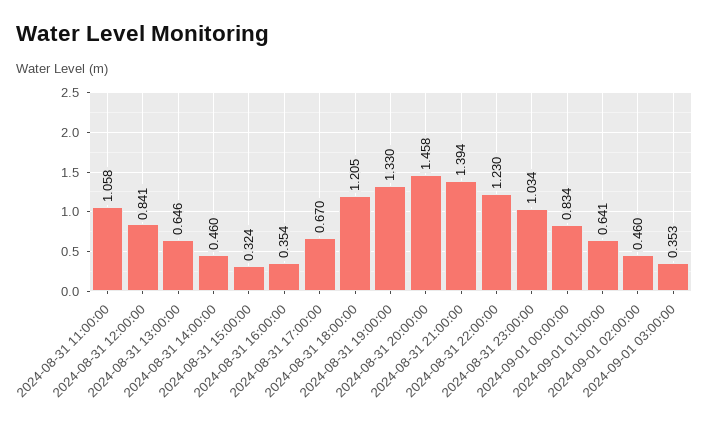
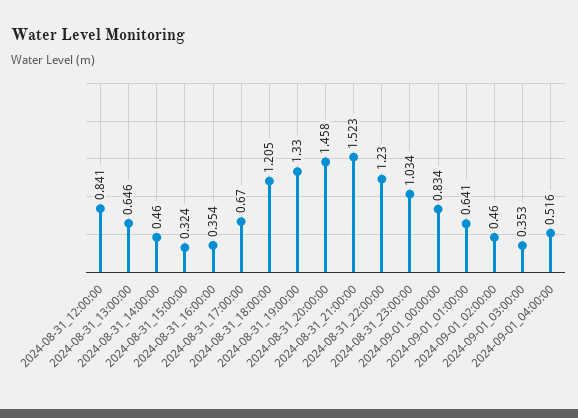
2024-08-31 11:00:00: 1.058 -> none
2024-08-31 21:00:00: 1.394 -> 1.523
2024-09-01_04:00:00: none -> 0.516

